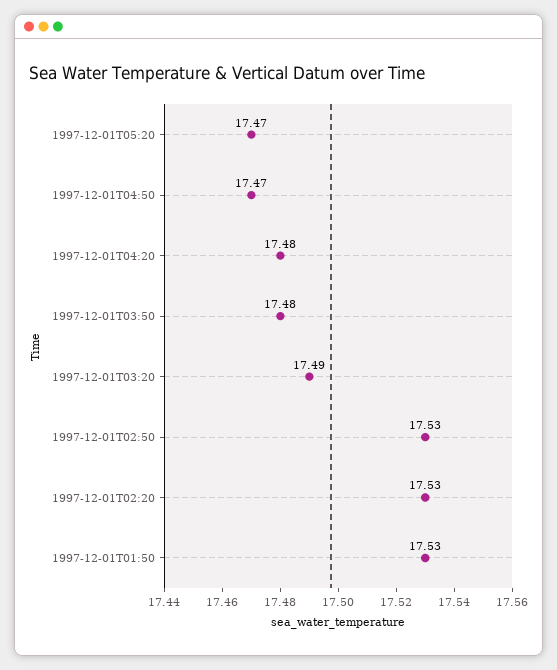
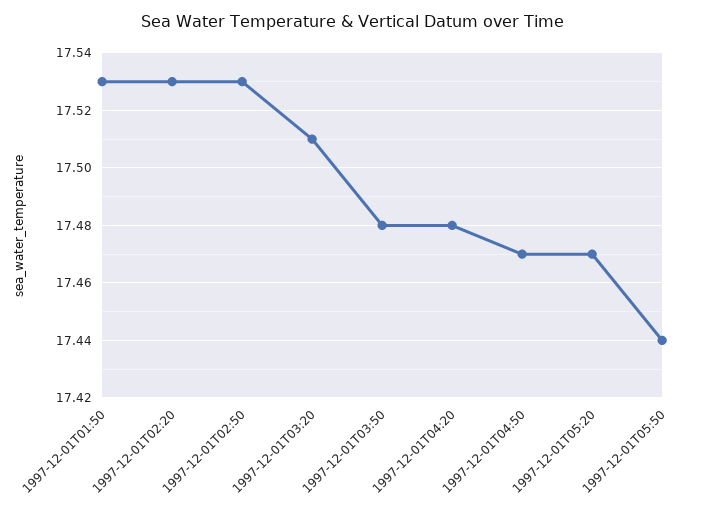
1997-12-01T03:20: 17.49 -> 17.51
1997-12-01T05:50: none -> 17.44

